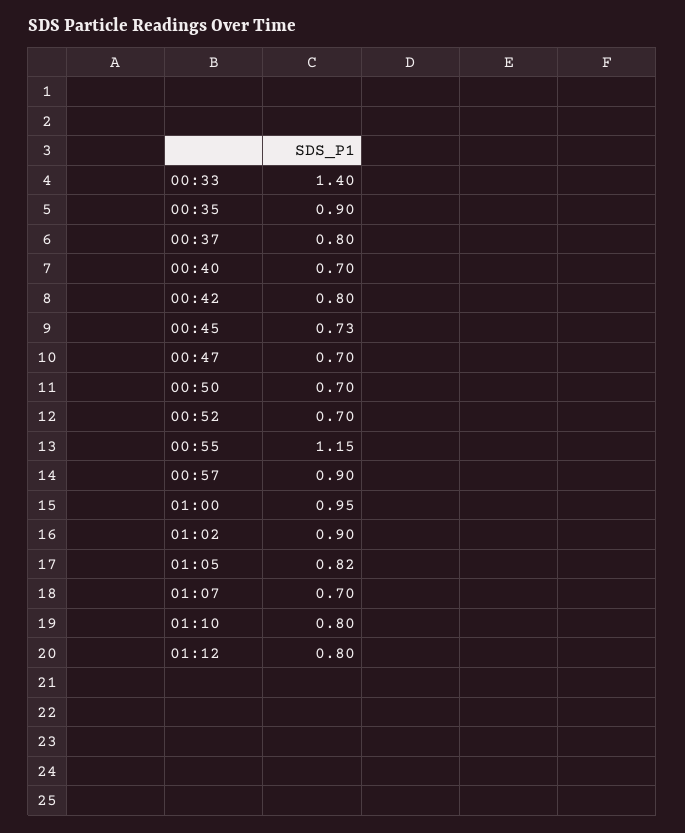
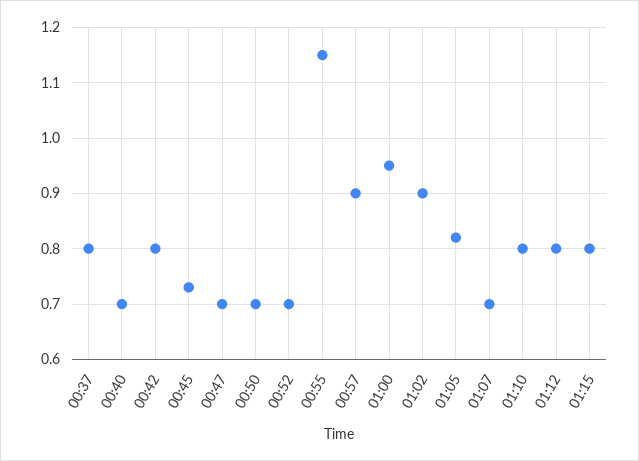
00:33: 1.4 -> none
00:35: 0.9 -> none
01:15: none -> 0.8

